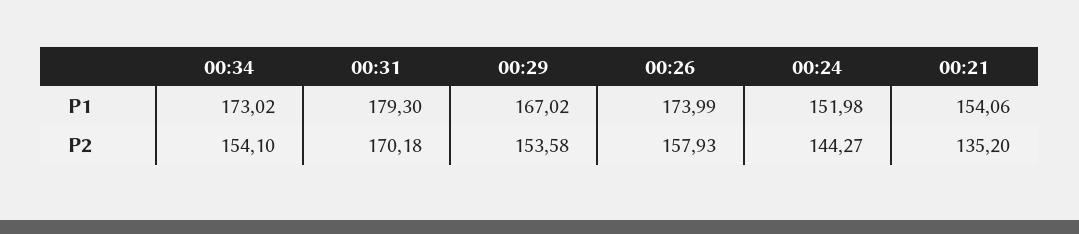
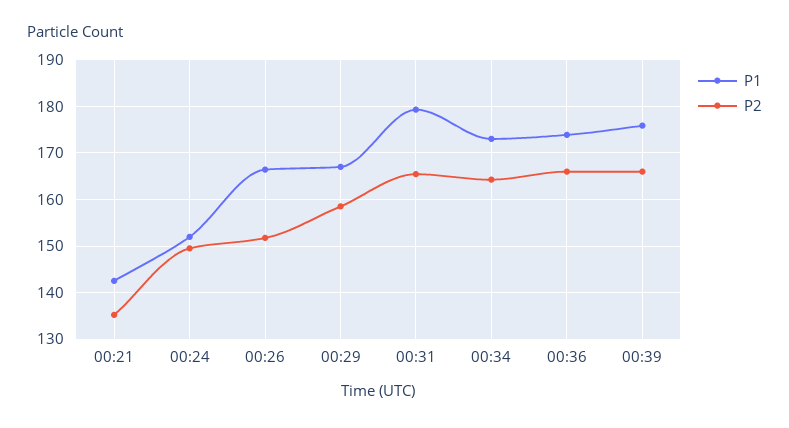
P1, 00:26: 173.99 -> 166
P1, 00:21: 154.06 -> 142
P2, 00:34: 154.1 -> 164
P2, 00:31: 170.18 -> 166
P2, 00:29: 153.58 -> 158
P2, 00:26: 157.93 -> 152
P2, 00:24: 144.27 -> 150
P1, 00:36: none -> 174
P2, 00:36: none -> 166
P1, 00:39: none -> 176
P2, 00:39: none -> 166

